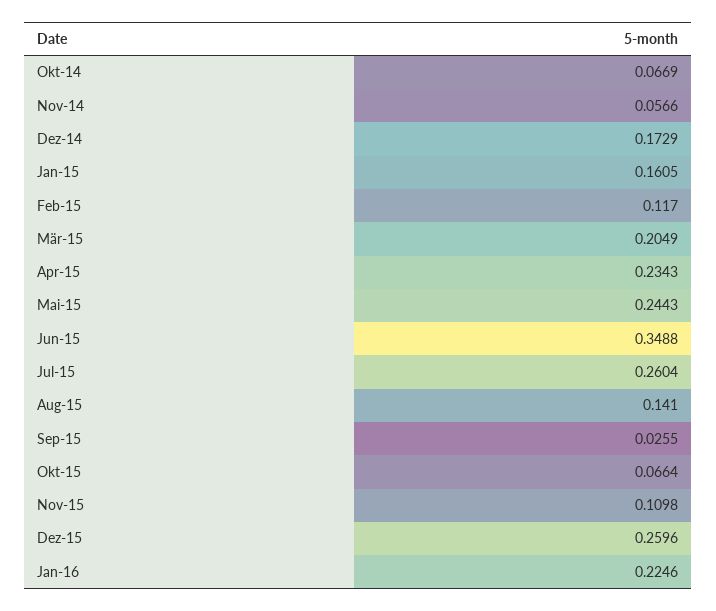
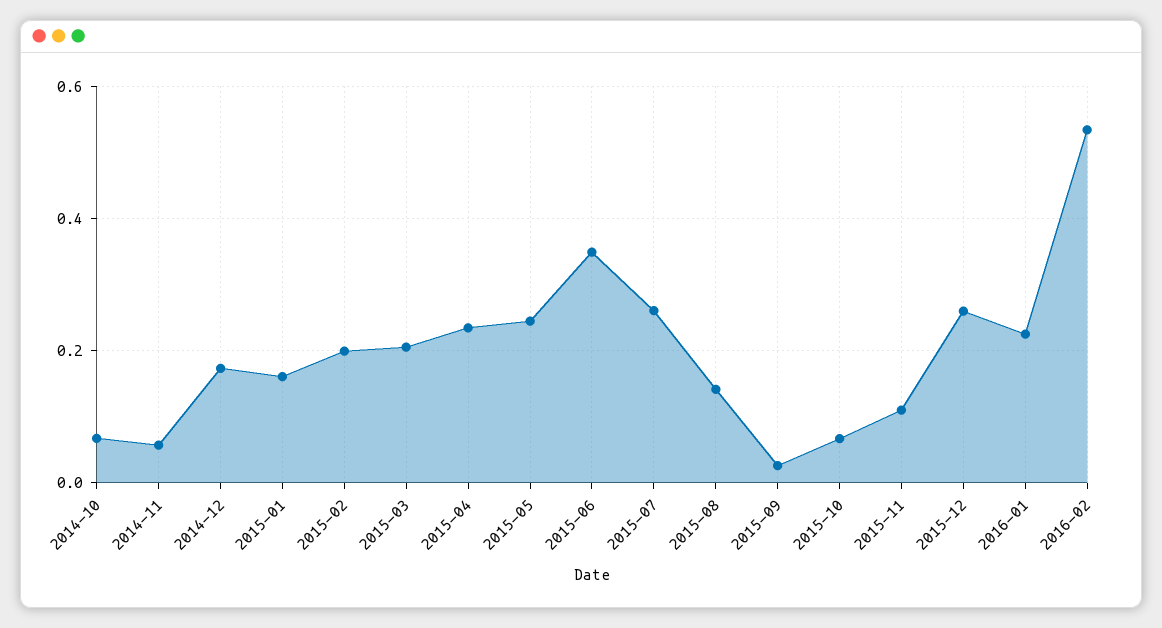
Feb-15: 0.117 -> 0.2
2016-02: none -> 0.54

